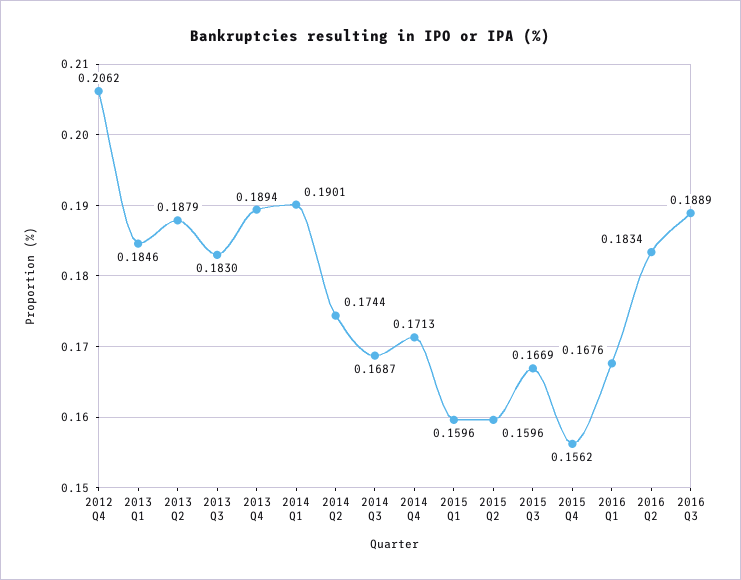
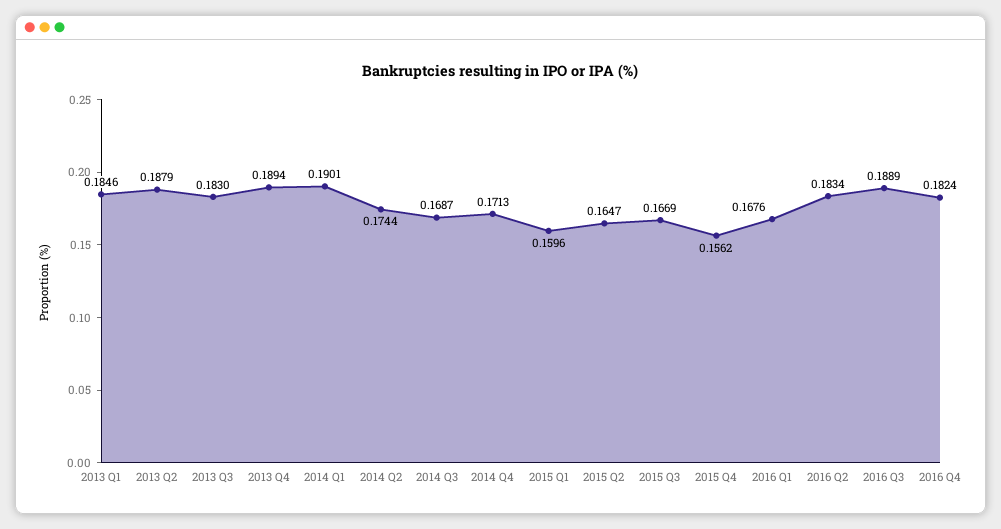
2012 Q4: 0.2062 -> none
2015 Q2: 0.1596 -> 0.1647
2016 Q4: none -> 0.1824

